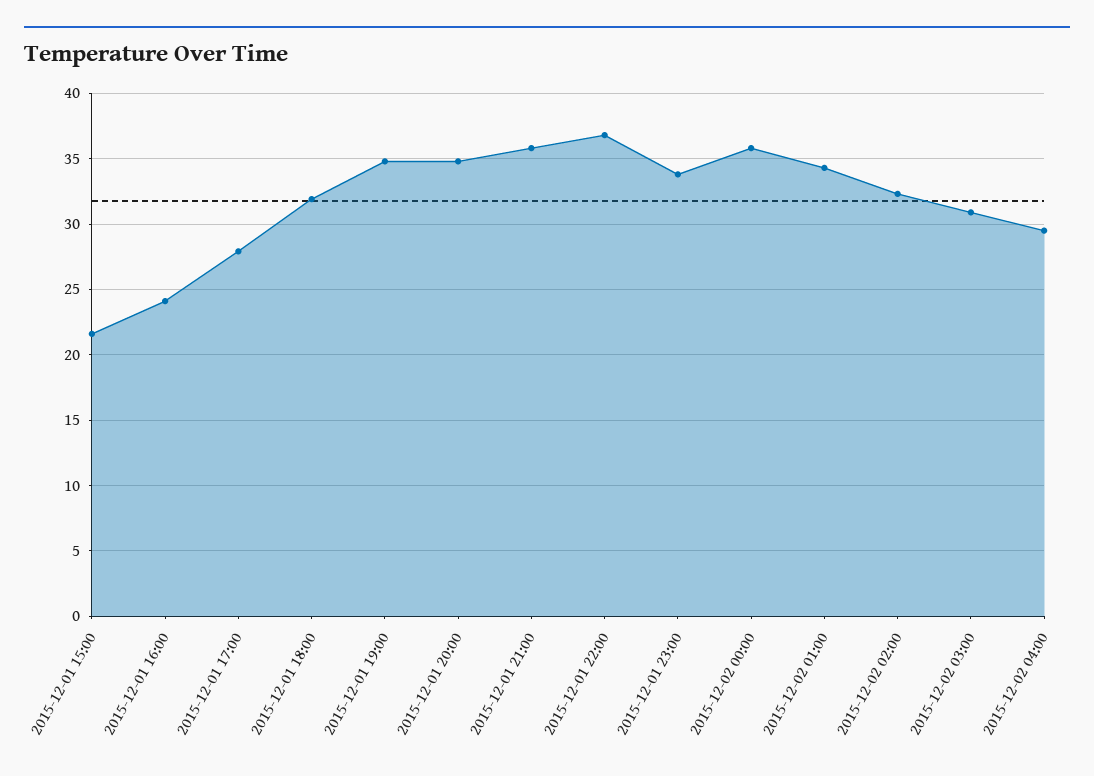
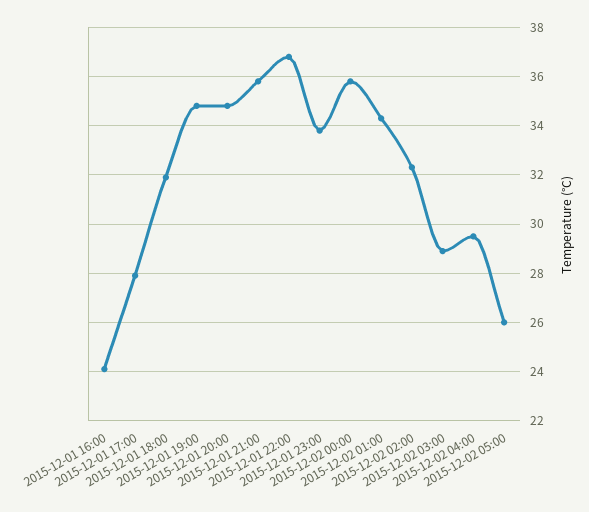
2015-12-01 15:00: 21.5 -> none
2015-12-02 03:00: 31 -> 29
2015-12-02 05:00: none -> 26

